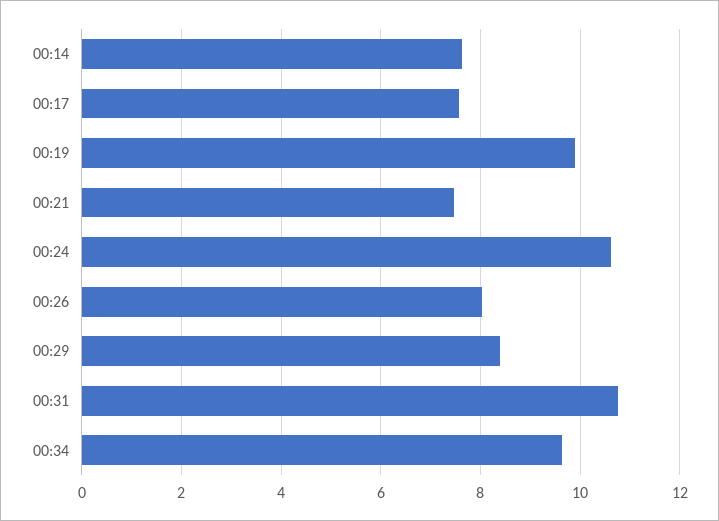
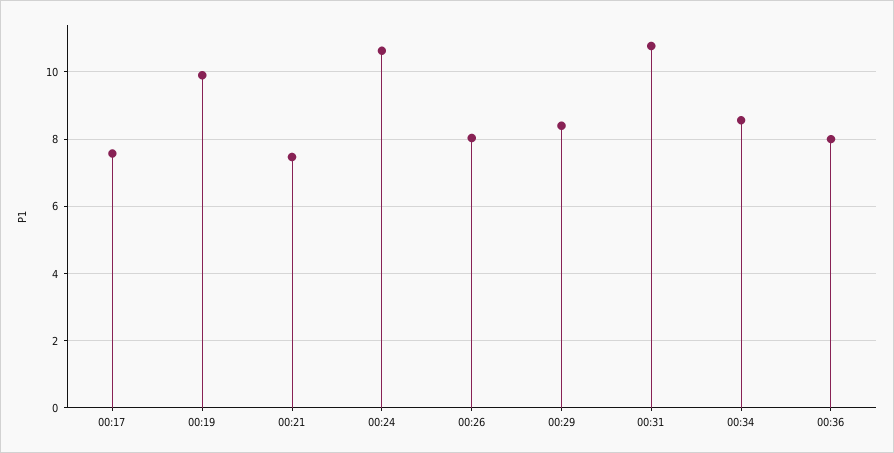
00:14: 7.6 -> none
00:34: 9.6 -> 8.6
00:36: none -> 8

